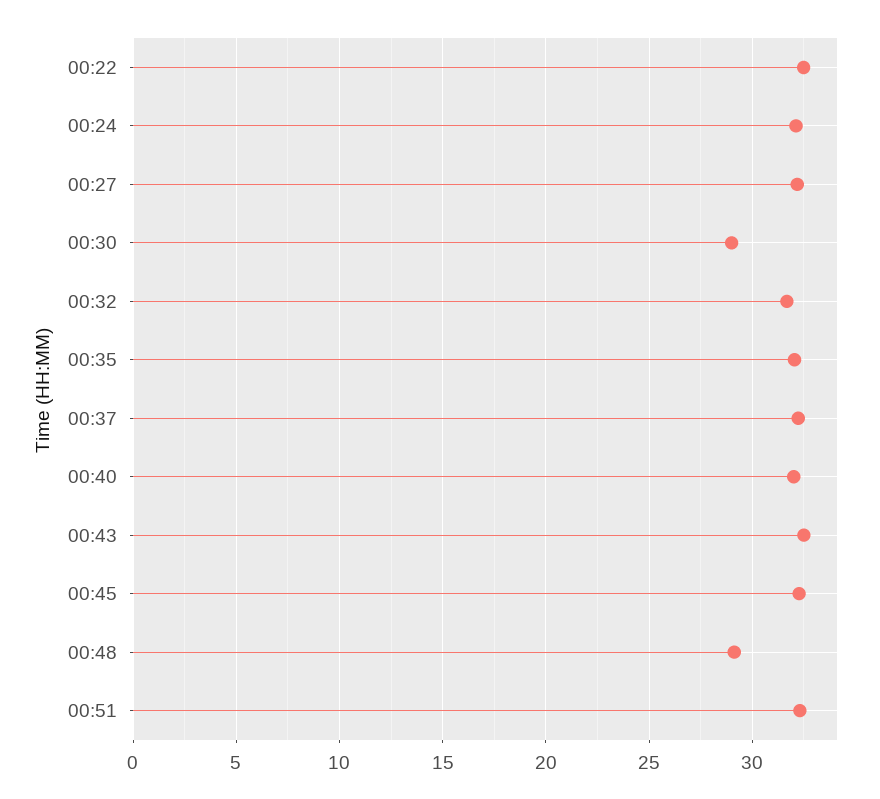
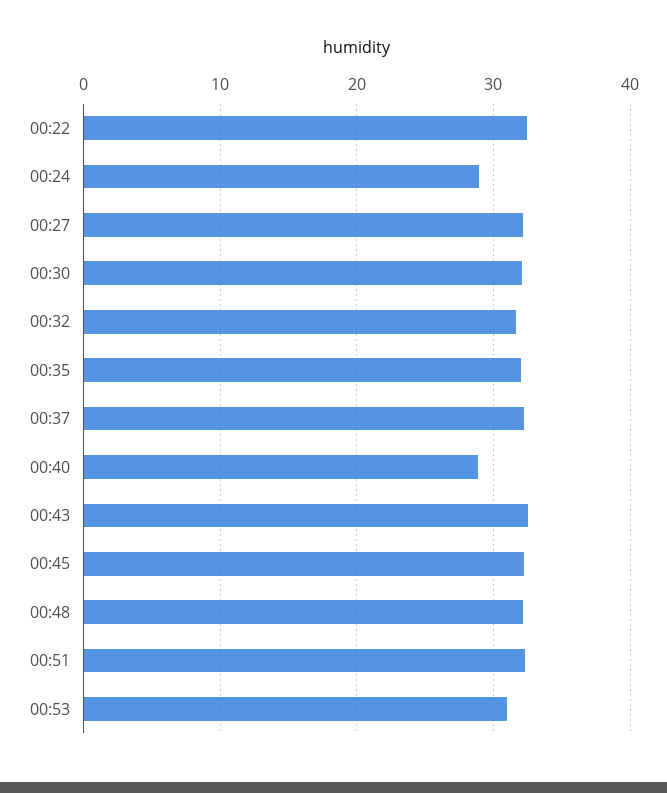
00:24: 32 -> 29
00:30: 29 -> 32
00:40: 32 -> 29
00:48: 29 -> 32
00:53: none -> 31

